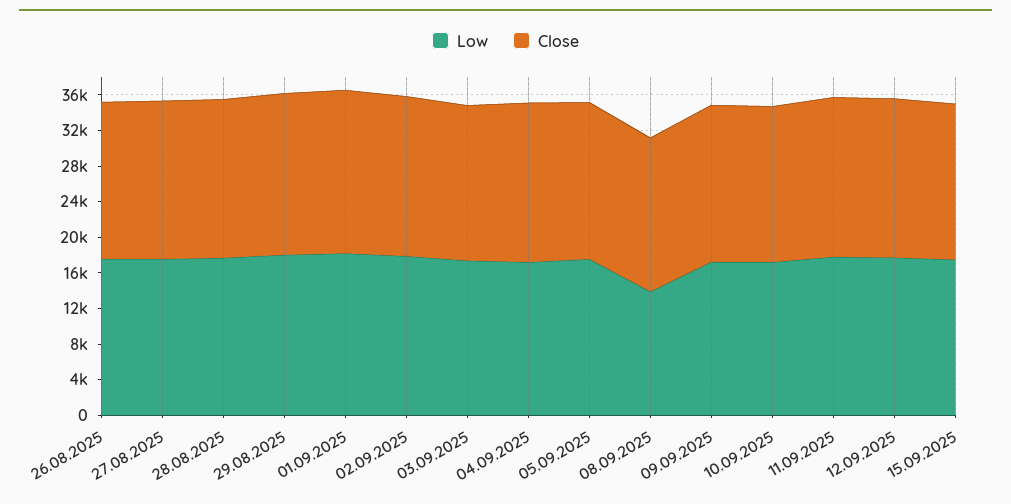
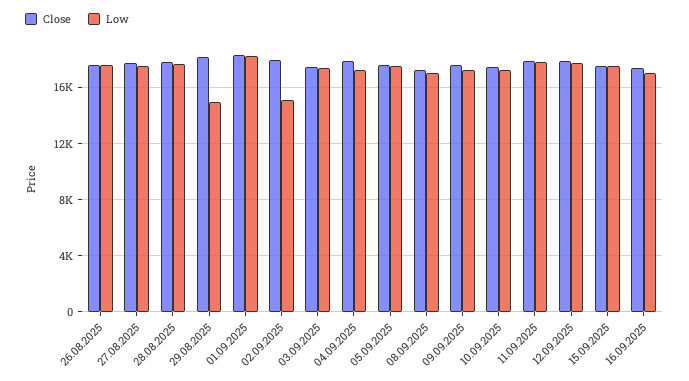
Low, 29.08.2025: 18000 -> 15000
Low, 02.09.2025: 18000 -> 15000
Low, 08.09.2025: 14000 -> 17000
Close, 16.09.2025: none -> 17500
Low, 16.09.2025: none -> 17000

